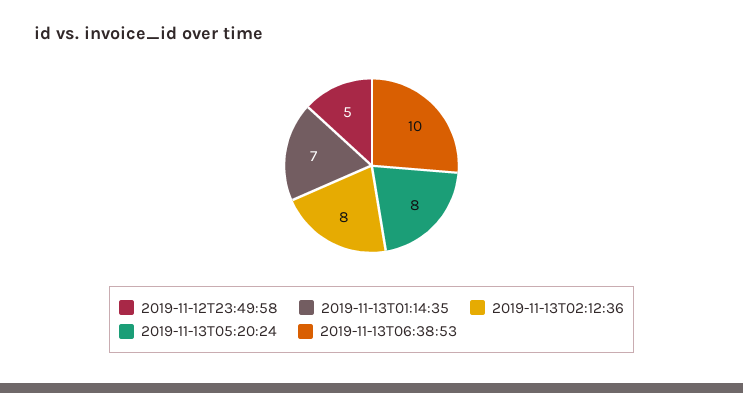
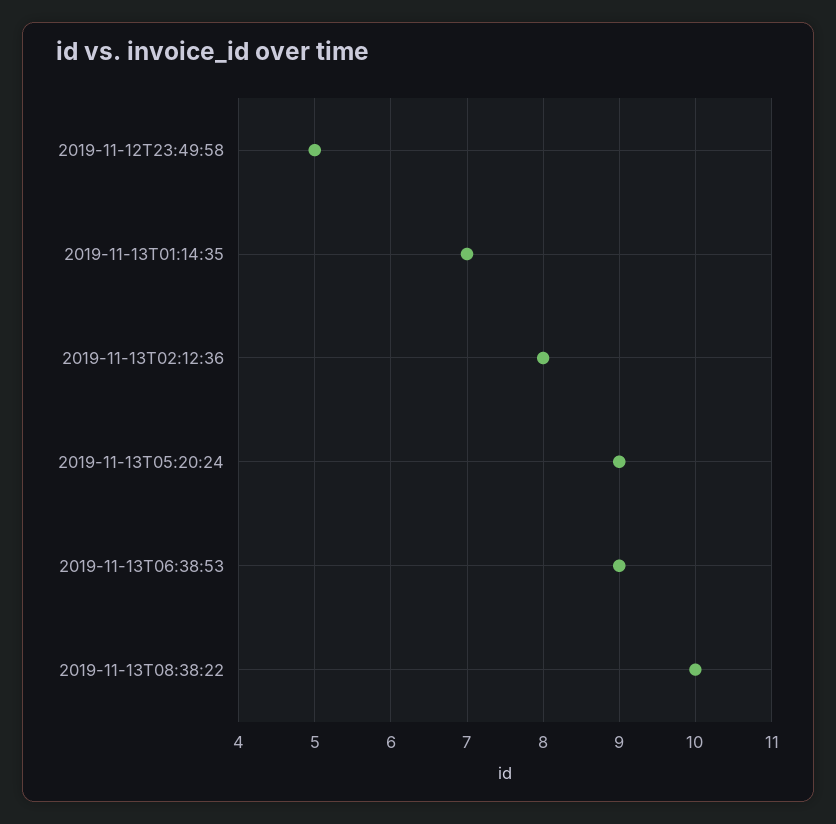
2019-11-13T05:20:24: 8 -> 9
2019-11-13T06:38:53: 10 -> 9
2019-11-13T08:38:22: none -> 10

